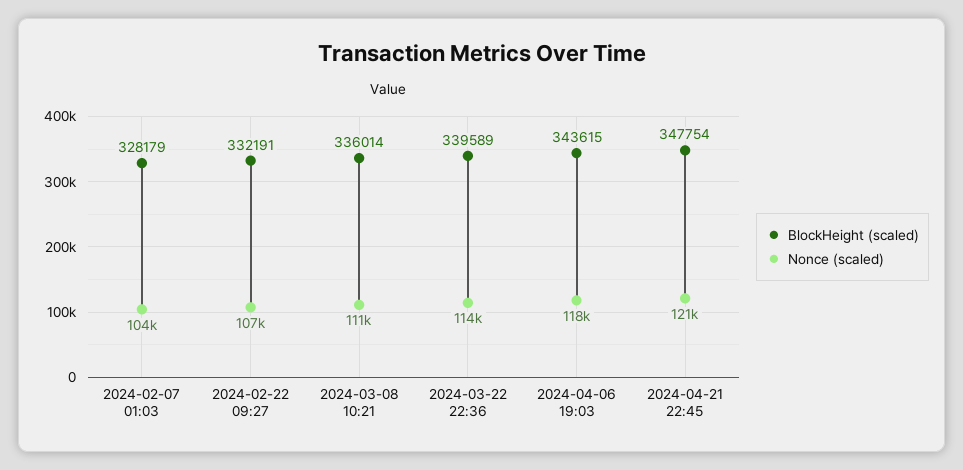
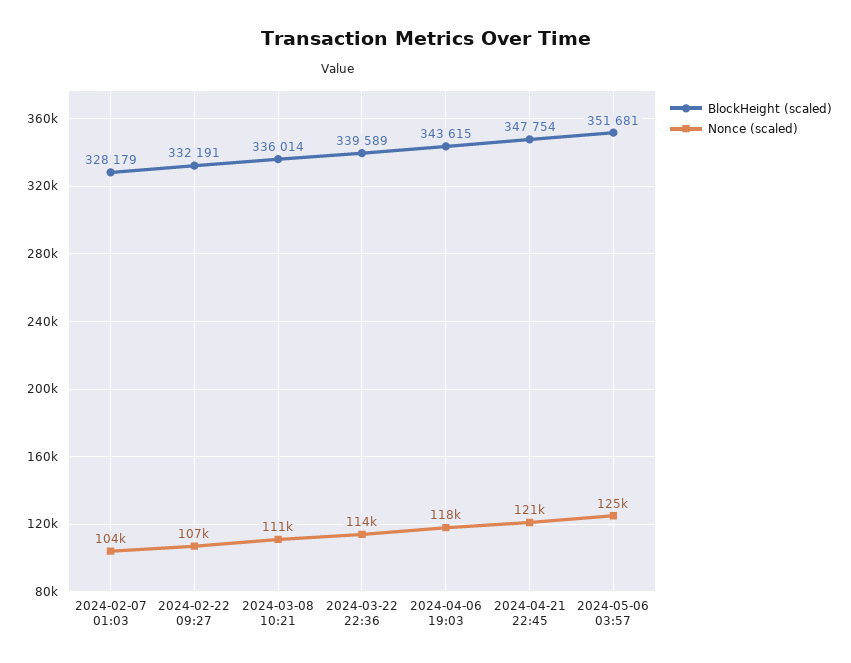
BlockHeight (scaled), 2024-05-06 03:57: none -> 351681
Nonce (scaled), 2024-05-06 03:57: none -> 125000

